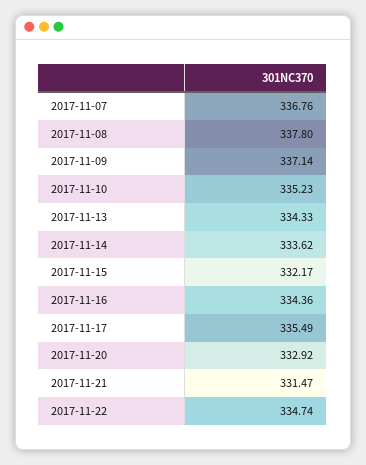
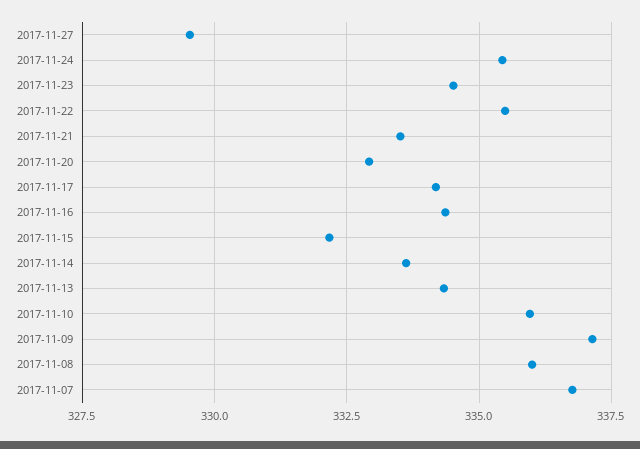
2017-11-08: 337.8 -> 336
2017-11-10: 335.23 -> 336
2017-11-17: 335.49 -> 334.25
2017-11-21: 331.47 -> 333.5
2017-11-22: 334.74 -> 335.5
2017-11-27: none -> 329.5
2017-11-24: none -> 335.5
2017-11-23: none -> 334.5

